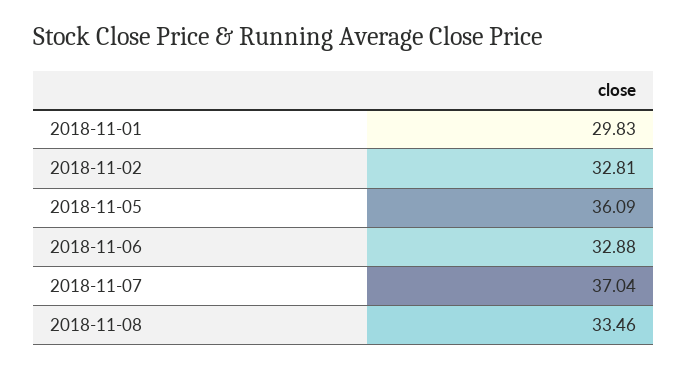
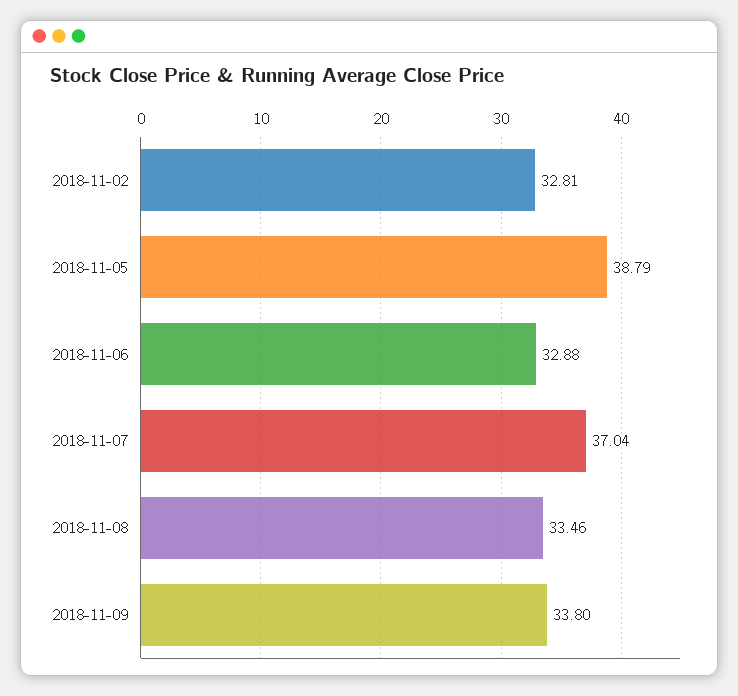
2018-11-01: 29.83 -> none
2018-11-05: 36.09 -> 38.79
2018-11-09: none -> 33.8

